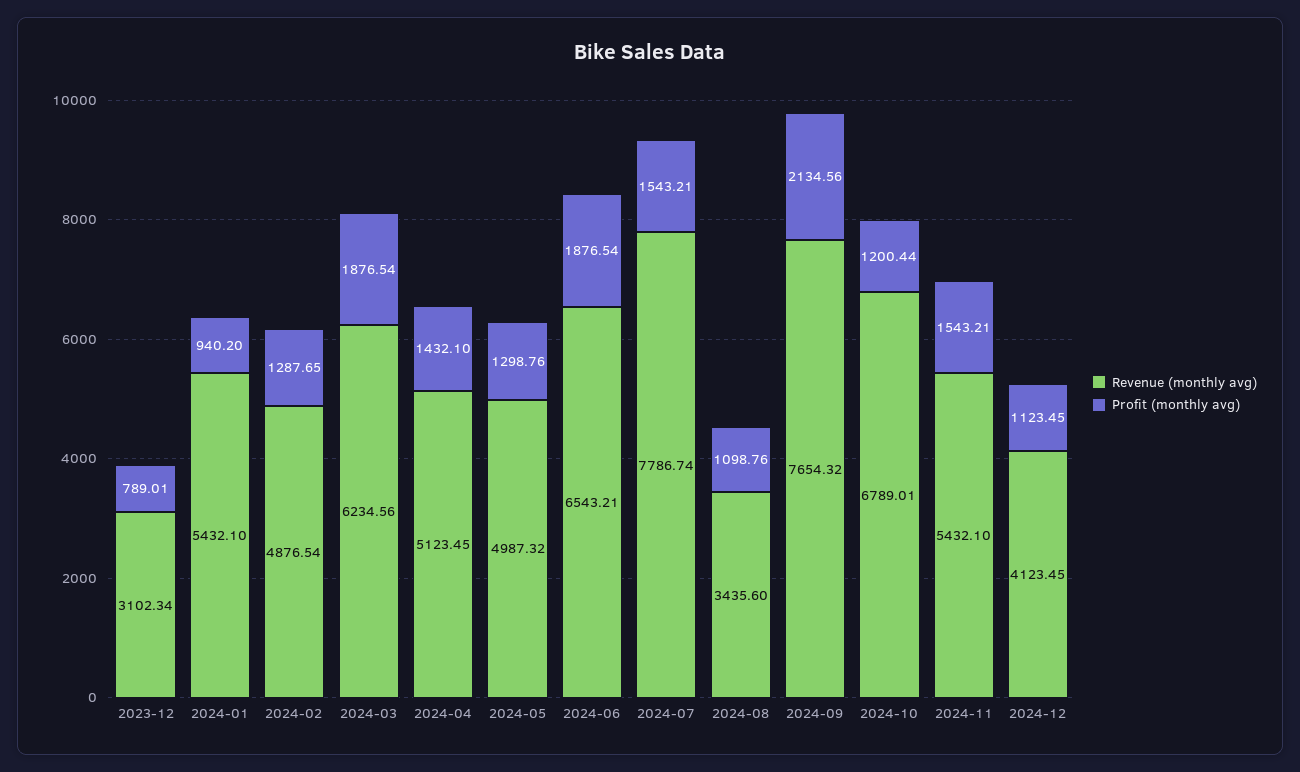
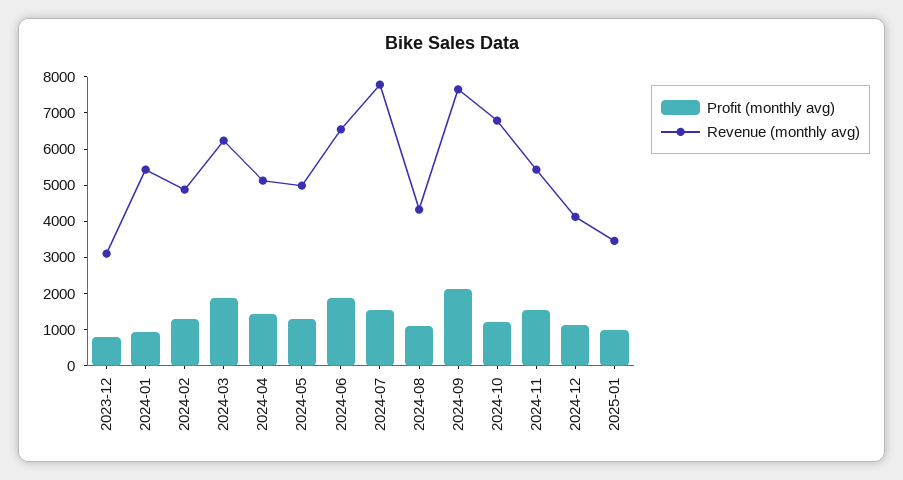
Revenue (monthly avg), 2024-08: 3435.6 -> 4250
Profit (monthly avg), 2025-01: none -> 1000
Revenue (monthly avg), 2025-01: none -> 3500

